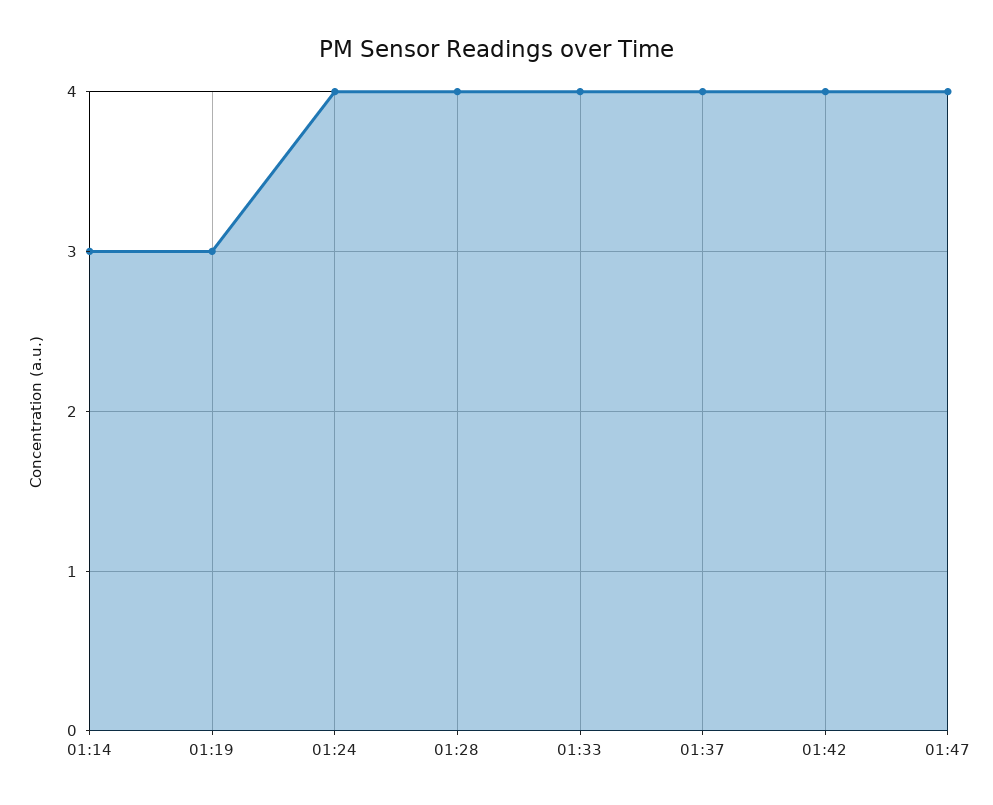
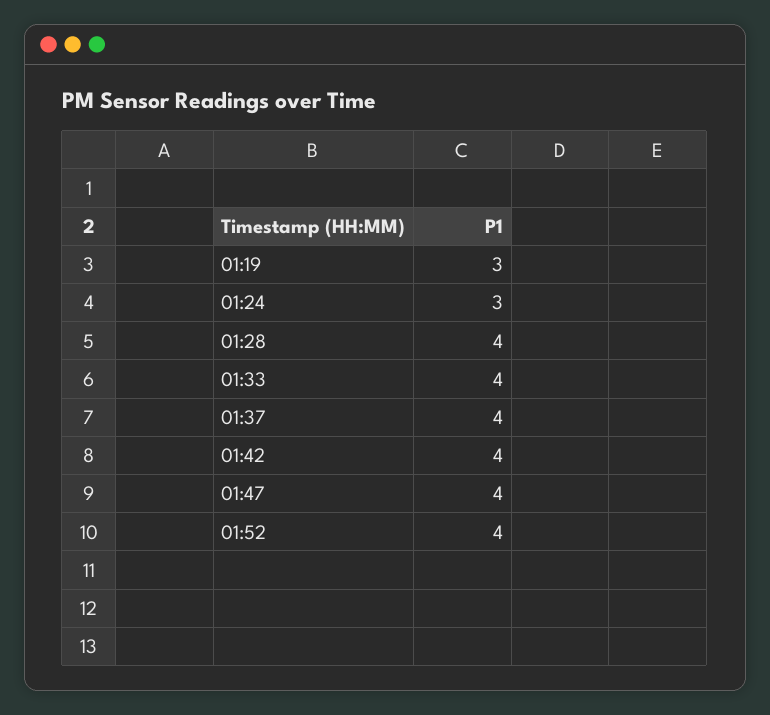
01:14: 3 -> none
01:24: 4 -> 3
01:52: none -> 4

